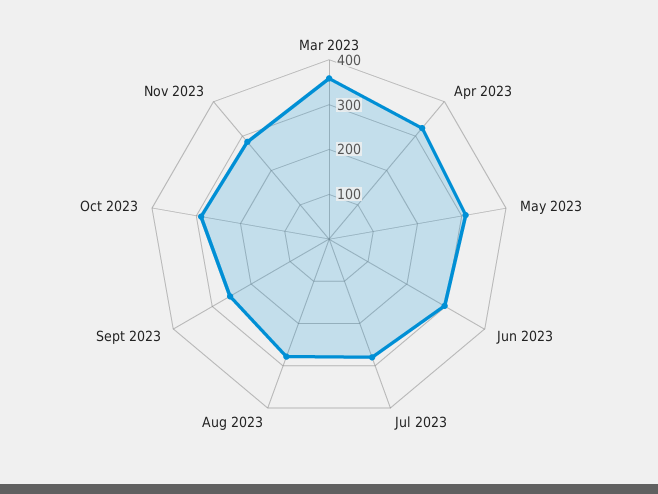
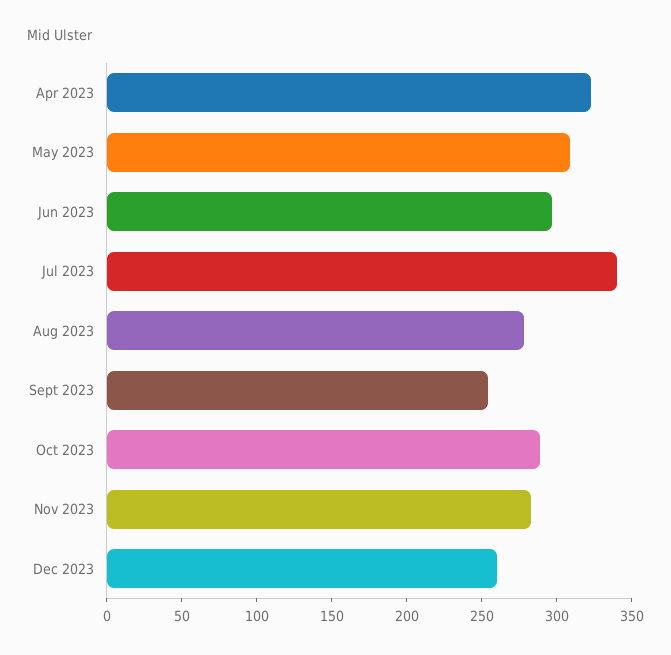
Mar 2023: 360 -> none
Jul 2023: 280 -> 340
Dec 2023: none -> 260

